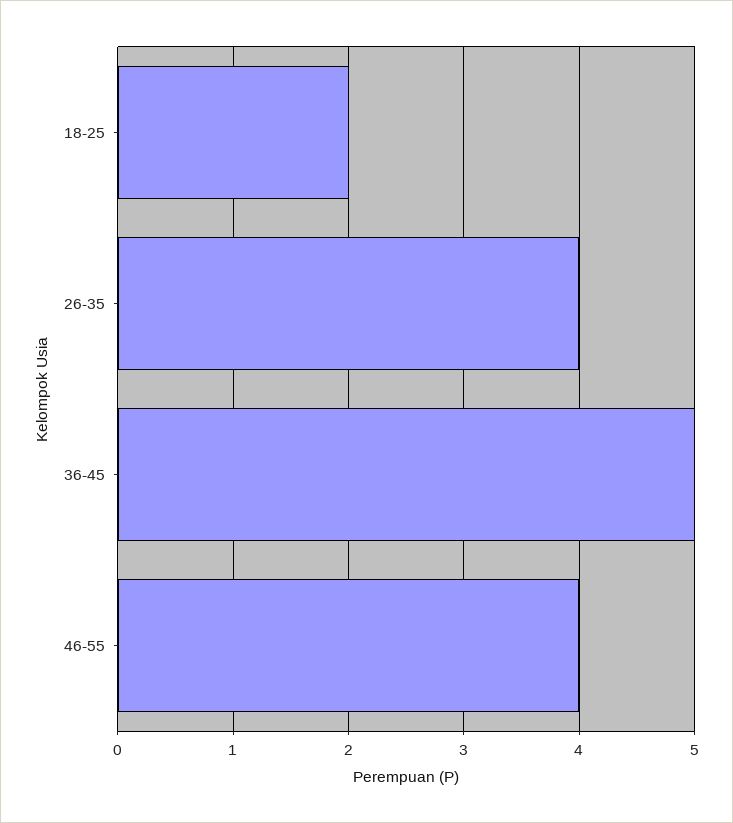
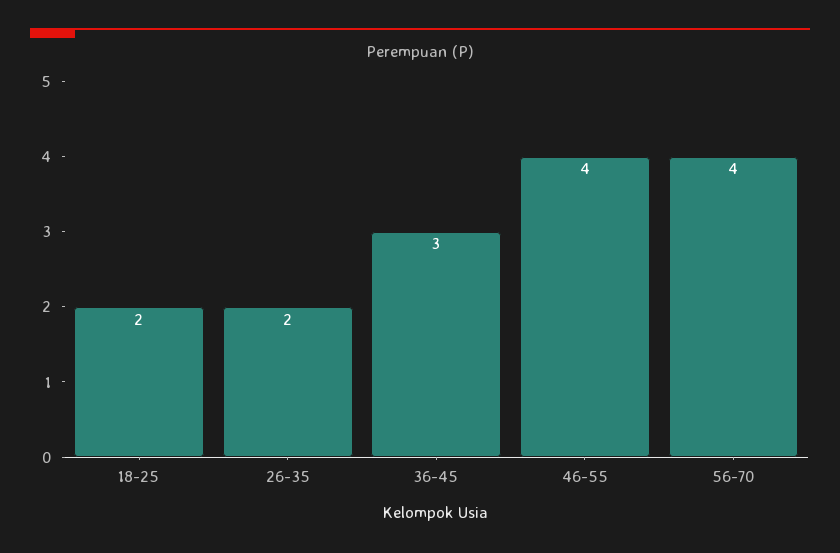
26-35: 4 -> 2
36-45: 5 -> 3
56-70: none -> 4

